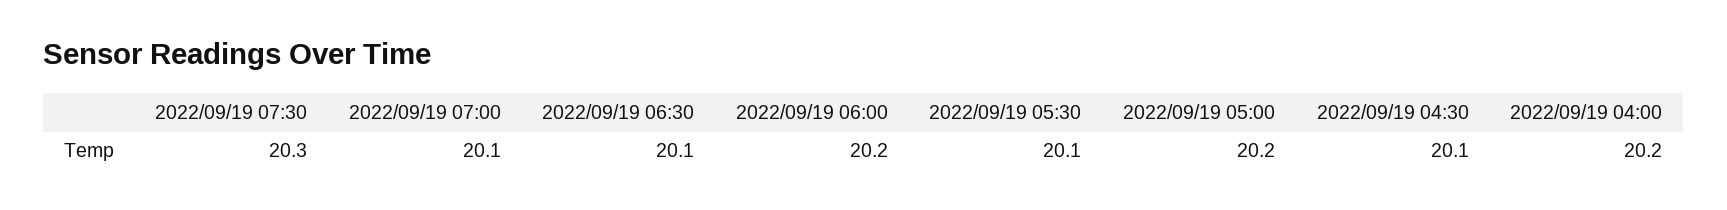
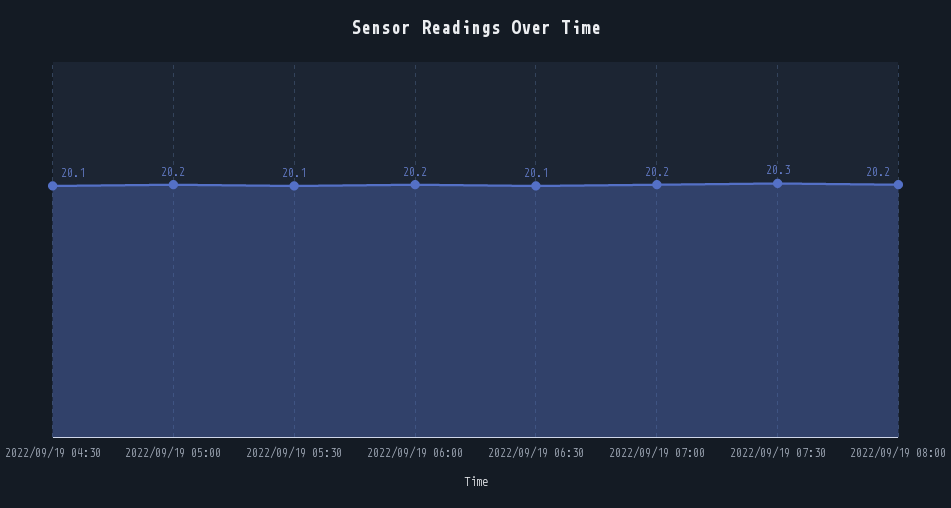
2022/09/19 07:00: 20.1 -> 20.2
2022/09/19 04:00: 20.2 -> none
2022/09/19 08:00: none -> 20.2

